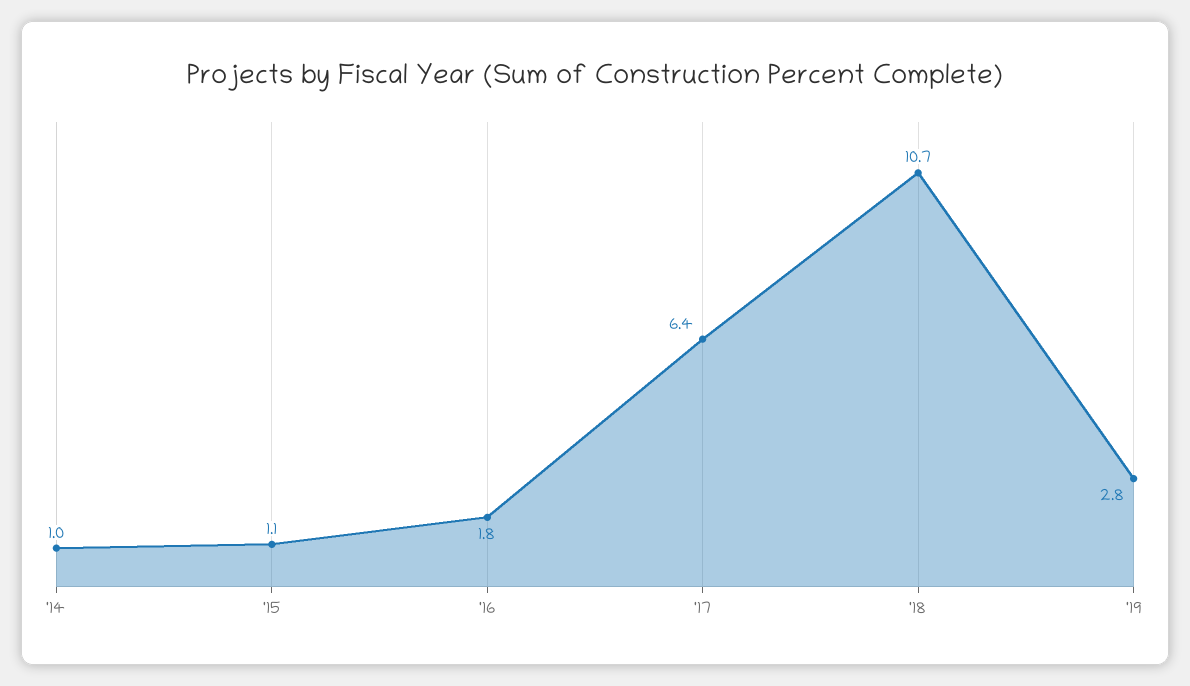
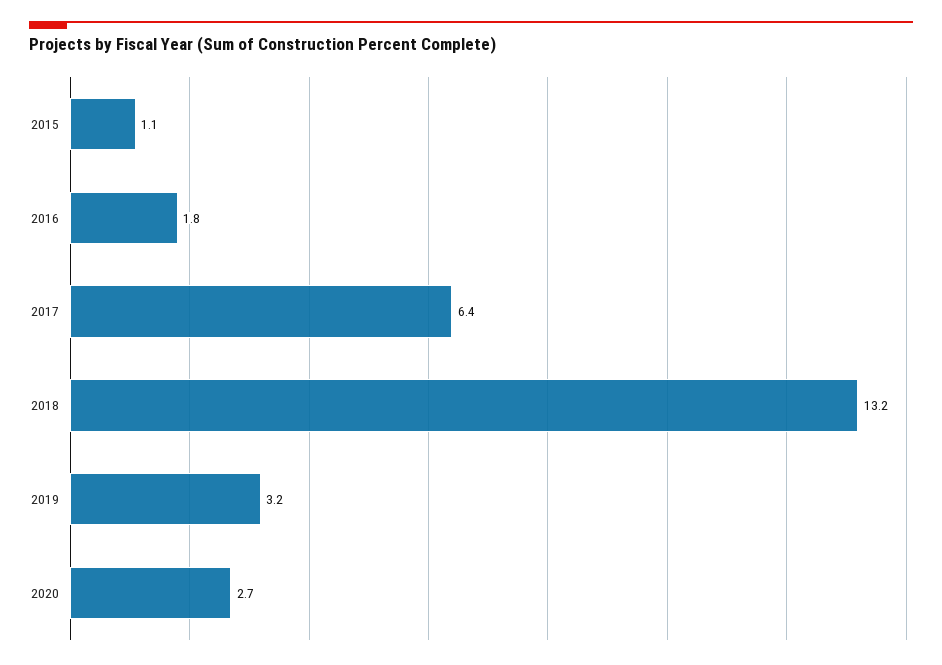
'14: 1 -> none
'18: 10.7 -> 13.2
'19: 2.8 -> 3.2
2020: none -> 2.7

